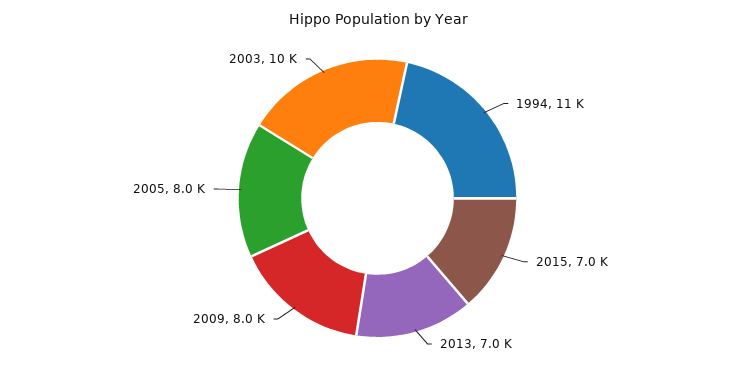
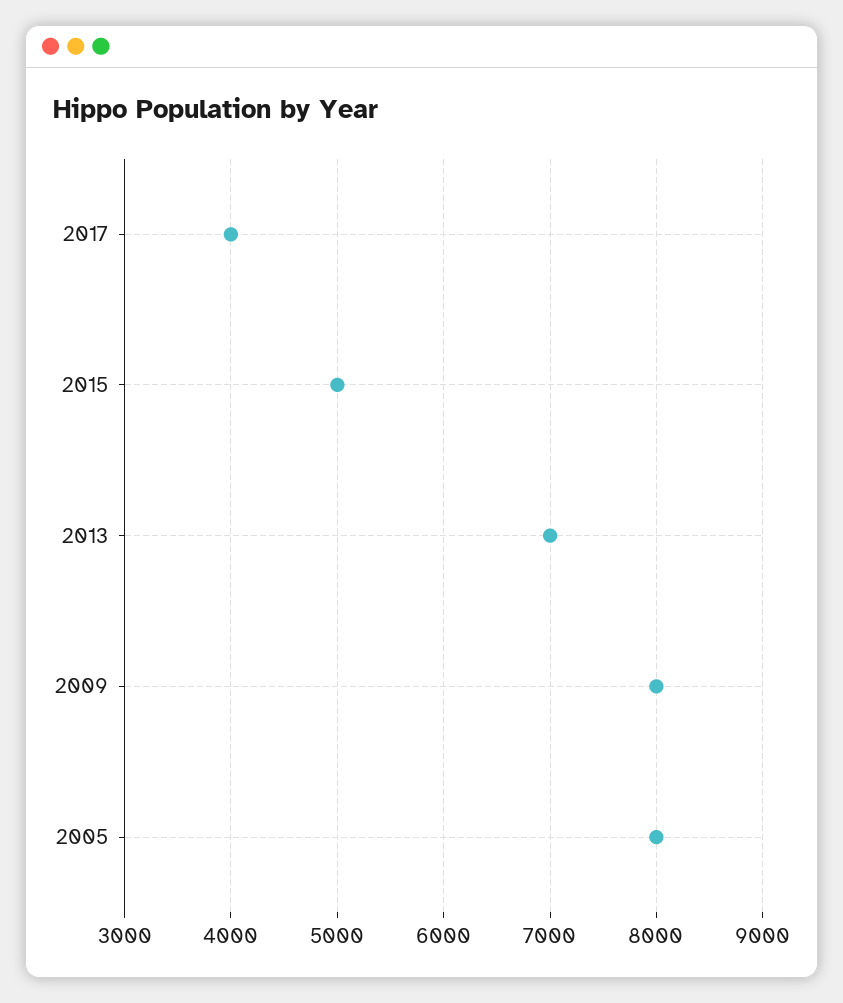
1994: 11000 -> none
2015: 7000 -> 5000
2003: 10000 -> none
2017: none -> 4000

